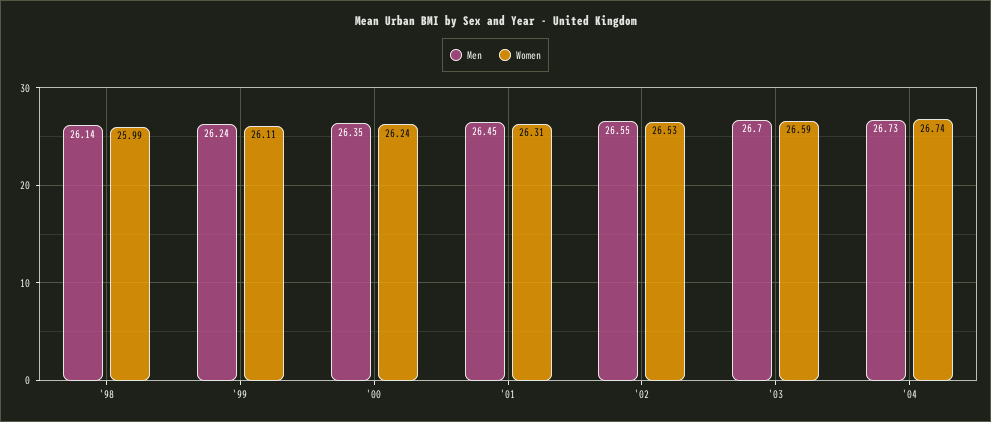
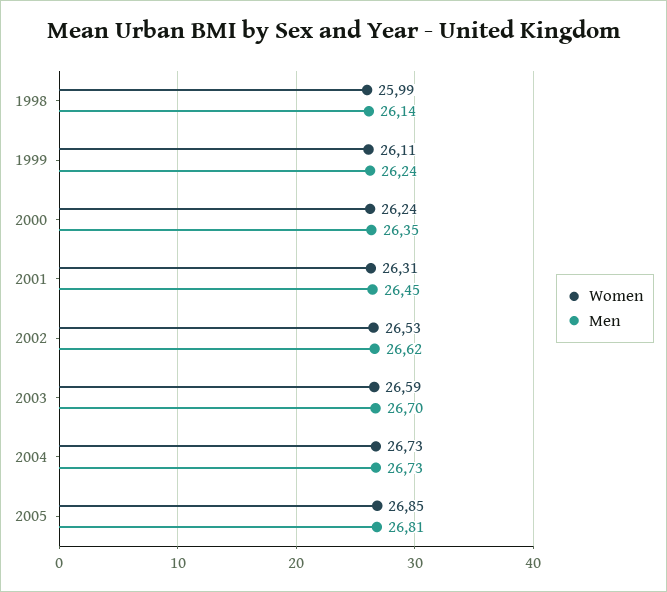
Men, '02: 26.55 -> 26.62
Women, '04: 26.74 -> 26.73
Women, 2005: none -> 26.85
Men, 2005: none -> 26.81

